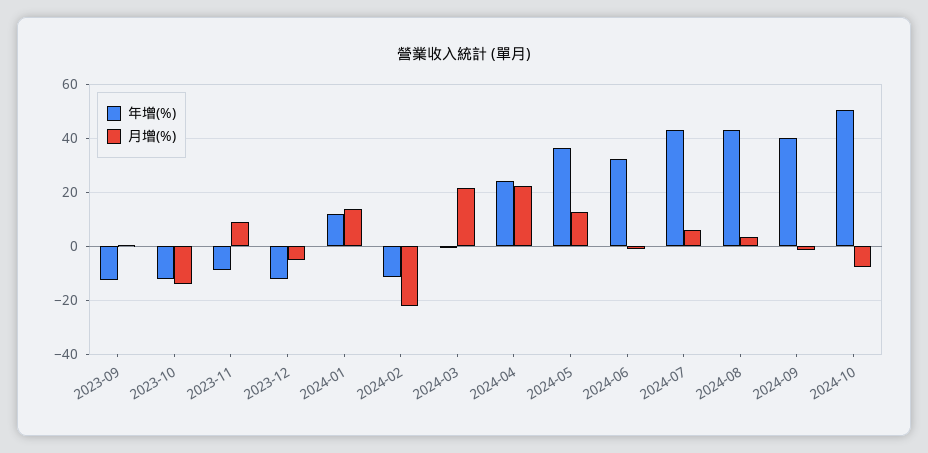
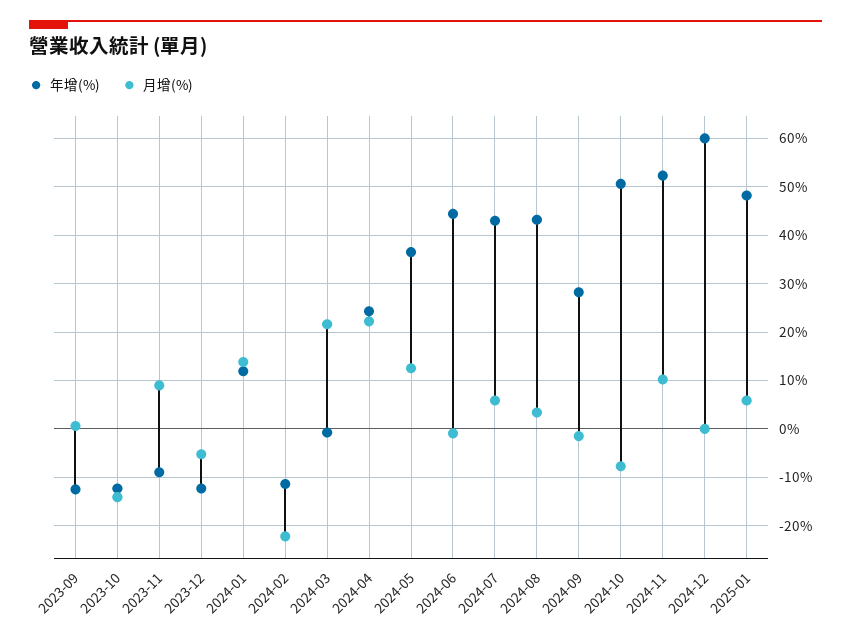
年增(%), 2024-06: 32.5 -> 44
年增(%), 2024-09: 40 -> 28
年增(%), 2024-11: none -> 52
月增(%), 2024-11: none -> 10
年增(%), 2024-12: none -> 60
月增(%), 2024-12: none -> 0
年增(%), 2025-01: none -> 48
月增(%), 2025-01: none -> 6

